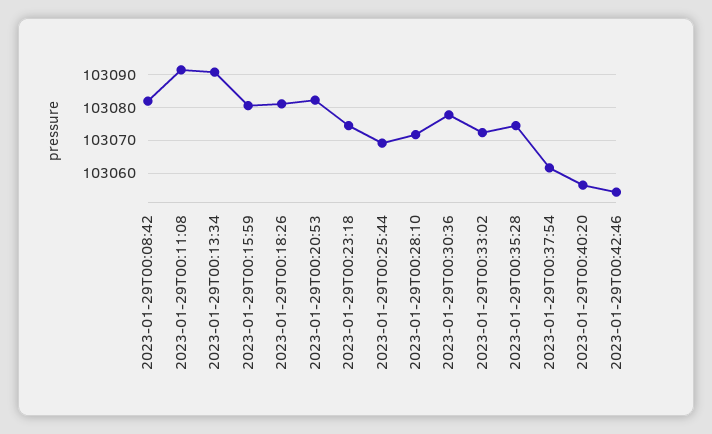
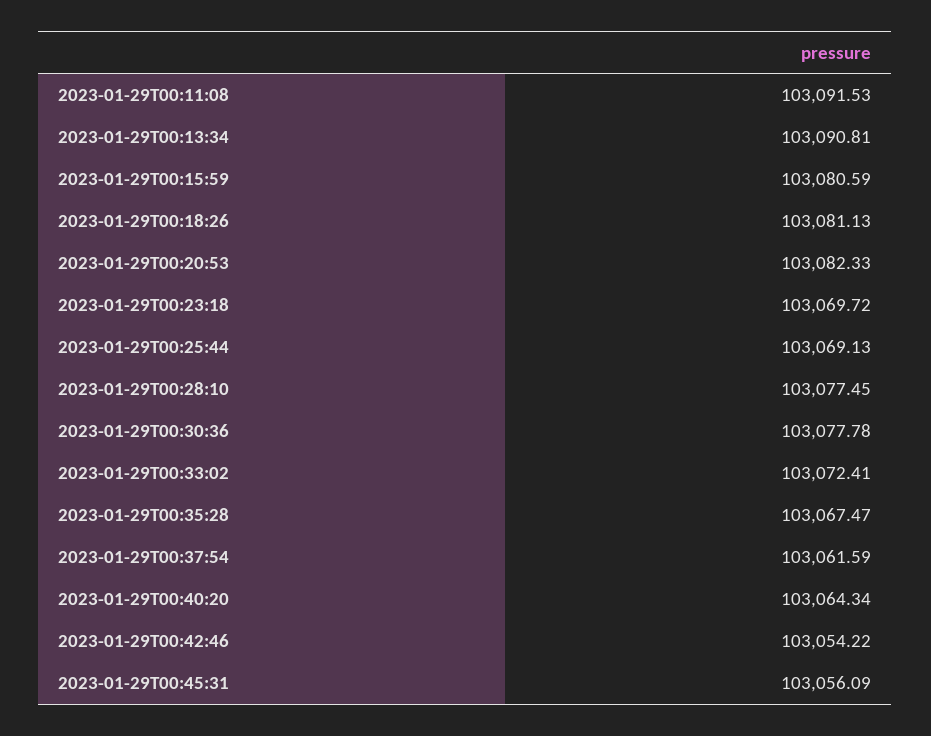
2023-01-29T00:08:42: 103082 -> none
2023-01-29T00:23:18: 103074 -> 103069.72
2023-01-29T00:28:10: 103072 -> 103077.45
2023-01-29T00:35:28: 103074 -> 103067.47
2023-01-29T00:40:20: 103056 -> 103064.34
2023-01-29T00:45:31: none -> 103056.09

